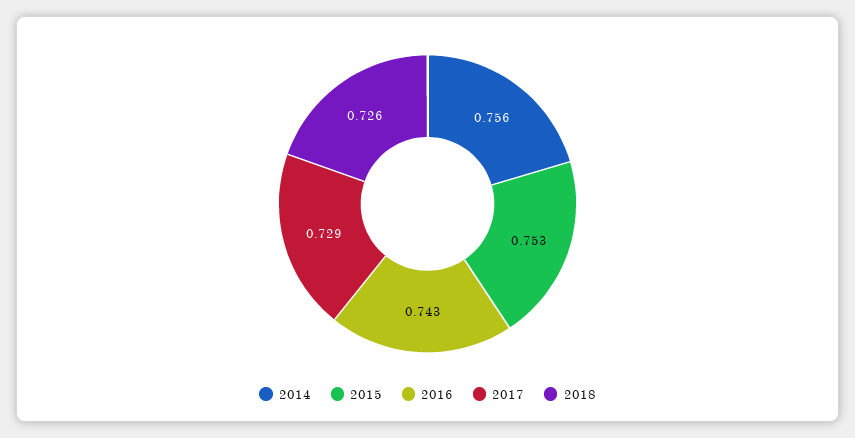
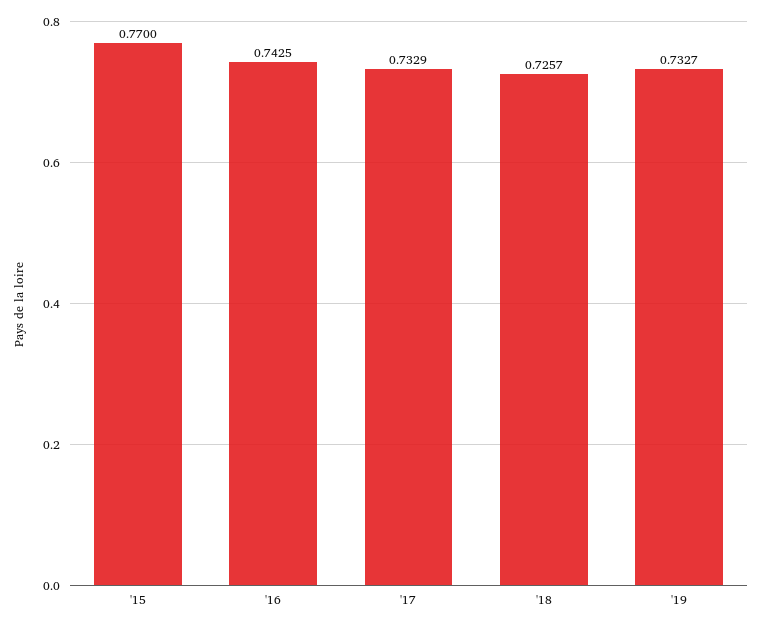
2014: 0.756 -> none
2015: 0.753 -> 0.77
2017: 0.729 -> 0.7329
'19: none -> 0.7327

